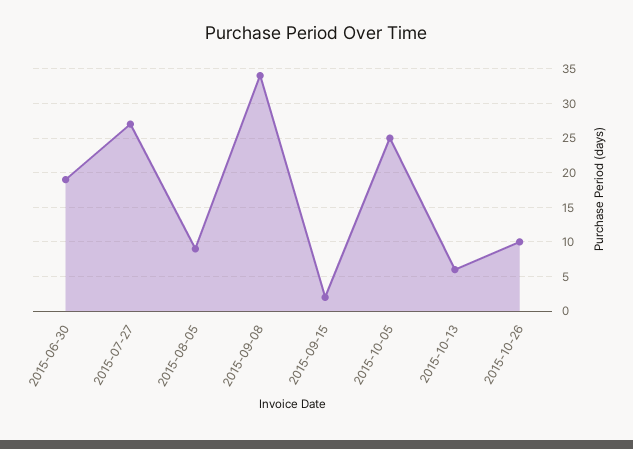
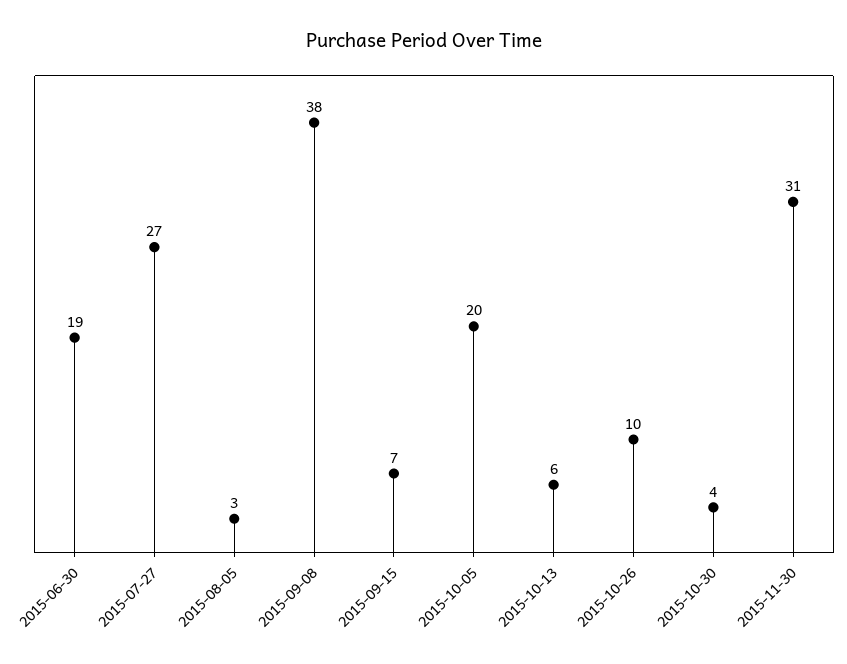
2015-08-05: 9 -> 3
2015-09-08: 34 -> 38
2015-09-15: 2 -> 7
2015-10-05: 25 -> 20
2015-10-30: none -> 4
2015-11-30: none -> 31

